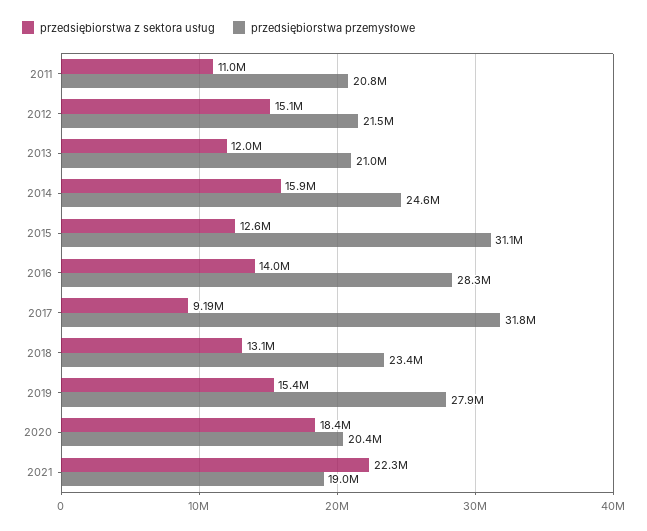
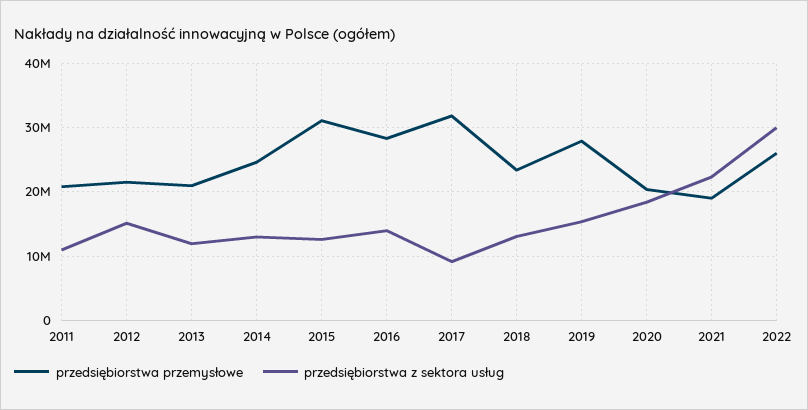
przedsiębiorstwa z sektora usług, 2014: 15900000 -> 13000000
przedsiębiorstwa przemysłowe, 2022: none -> 26000000
przedsiębiorstwa z sektora usług, 2022: none -> 30000000

